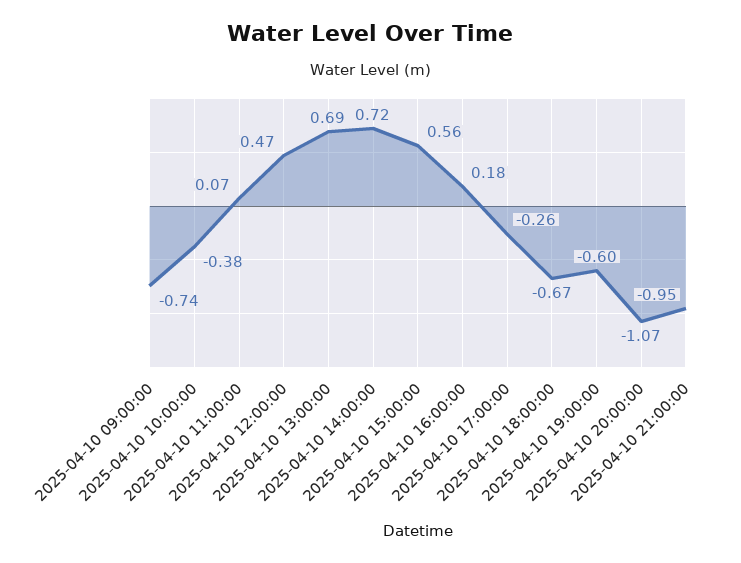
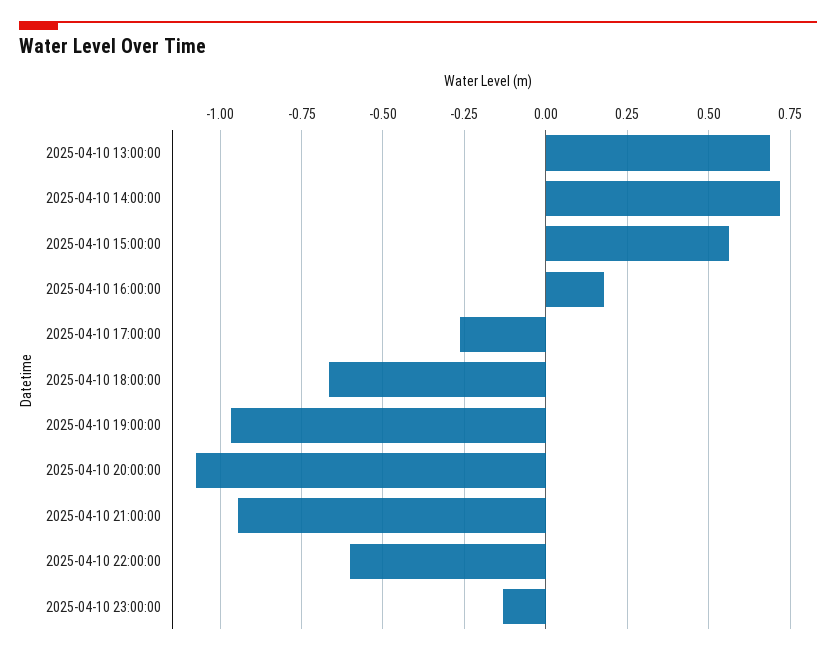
2025-04-10 09:00:00: -0.74 -> none
2025-04-10 10:00:00: -0.38 -> none
2025-04-10 11:00:00: 0.07 -> none
2025-04-10 12:00:00: 0.47 -> none
2025-04-10 19:00:00: -0.6 -> -0.975
2025-04-10 22:00:00: none -> -0.6
2025-04-10 23:00:00: none -> -0.125

